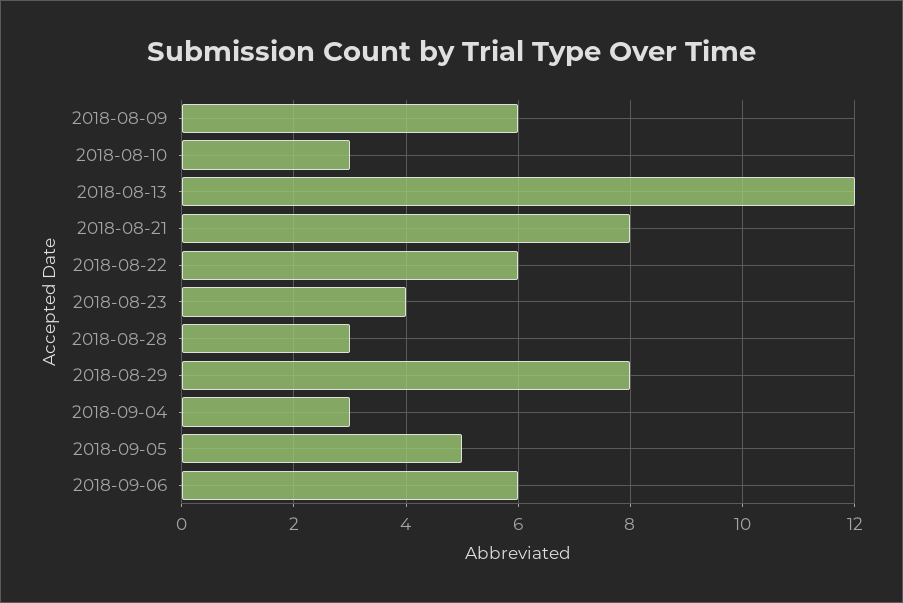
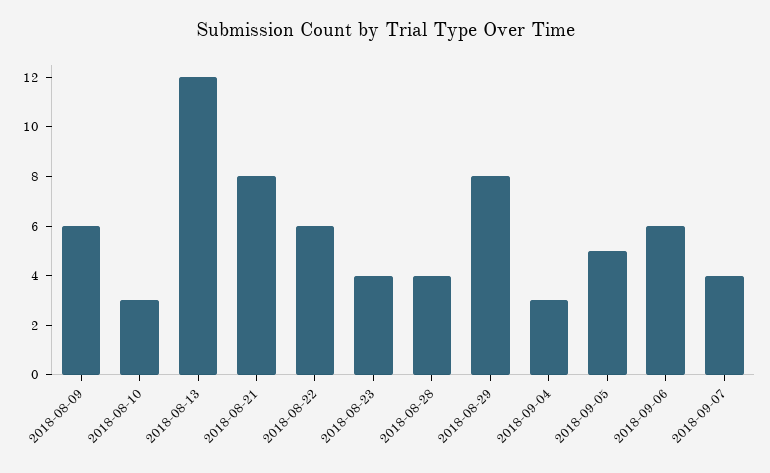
2018-08-28: 3 -> 4
2018-09-07: none -> 4

